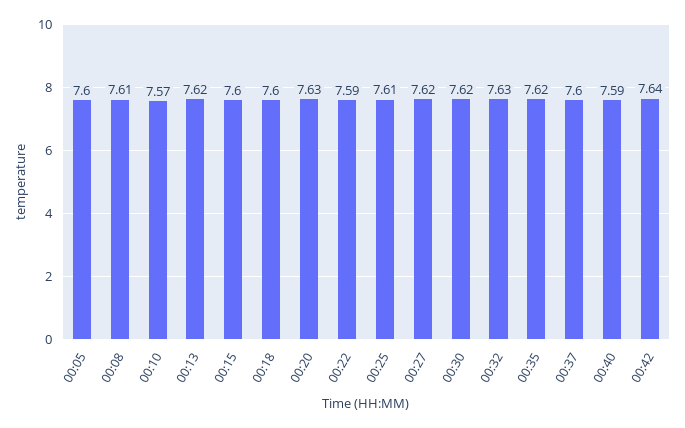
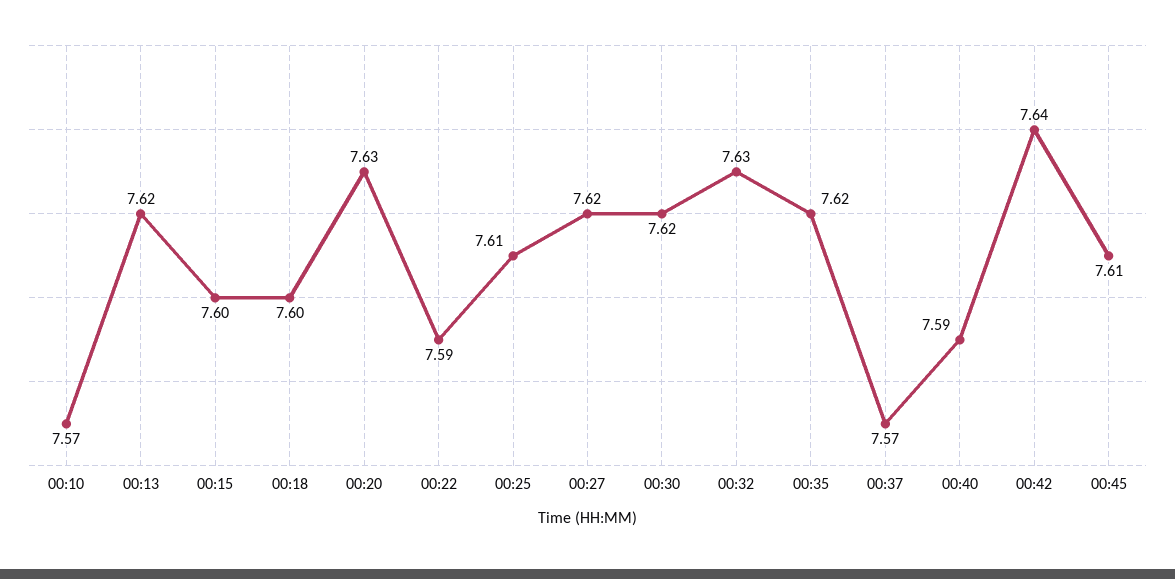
00:05: 7.6 -> none
00:08: 7.61 -> none
00:37: 7.6 -> 7.57
00:45: none -> 7.61

